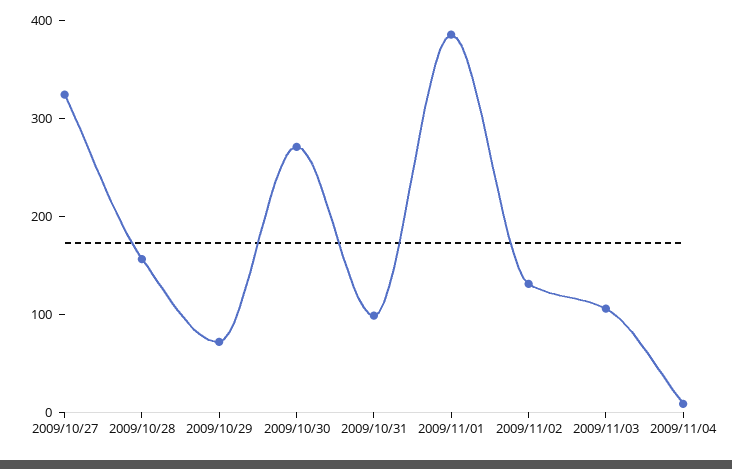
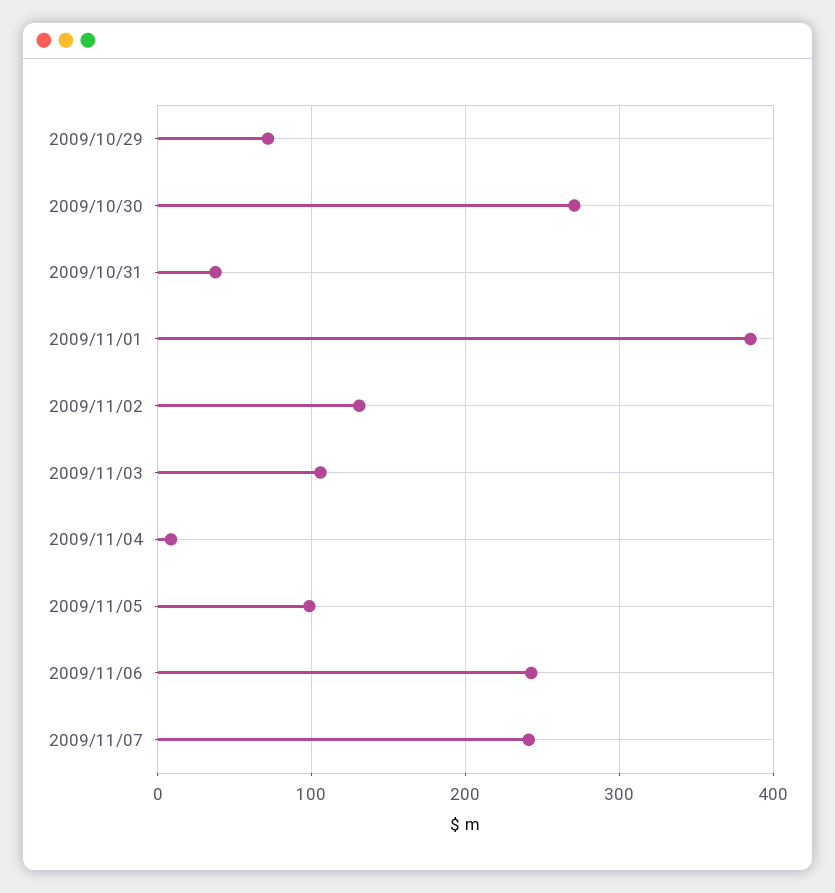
2009/10/27: 320 -> none
2009/10/28: 160 -> none
2009/10/31: 100 -> 40
2009/11/05: none -> 100
2009/11/06: none -> 240
2009/11/07: none -> 240

